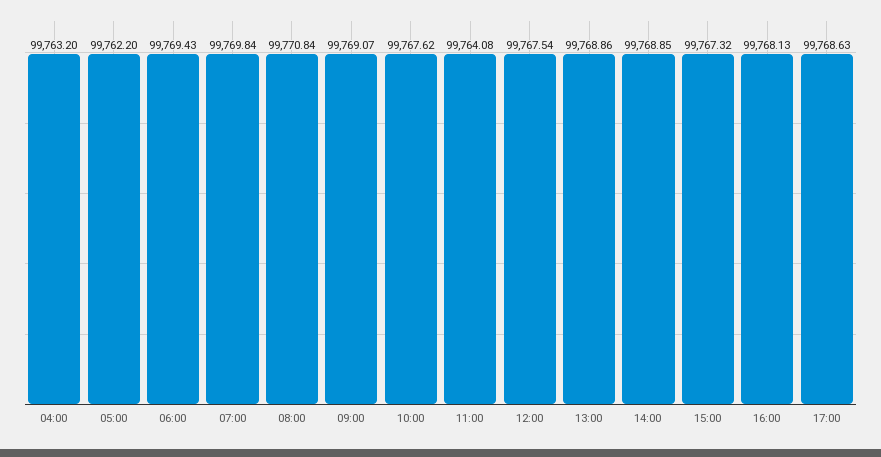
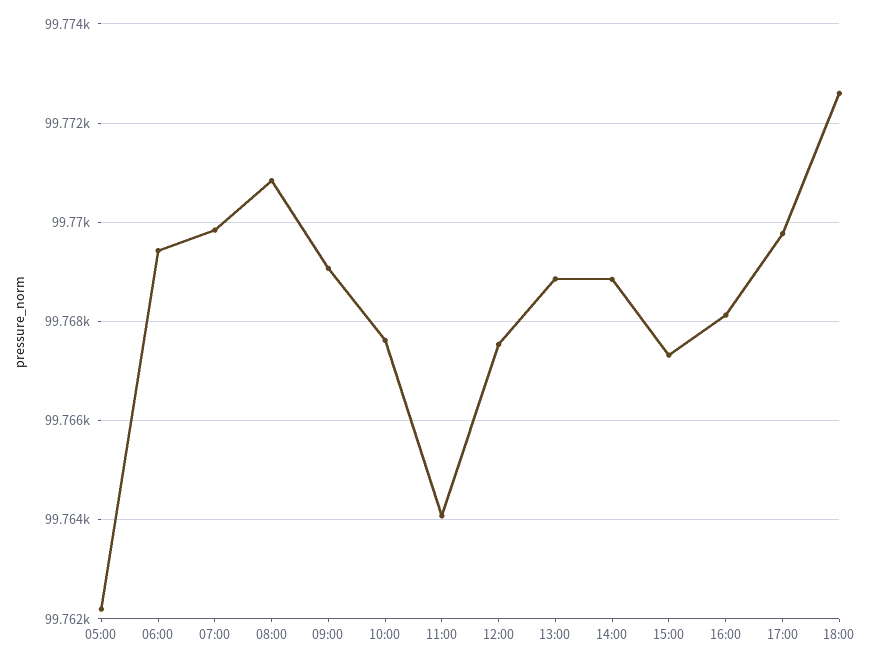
04:00: 99763.2 -> none
17:00: 99768.63 -> 99769.8
18:00: none -> 99772.6

